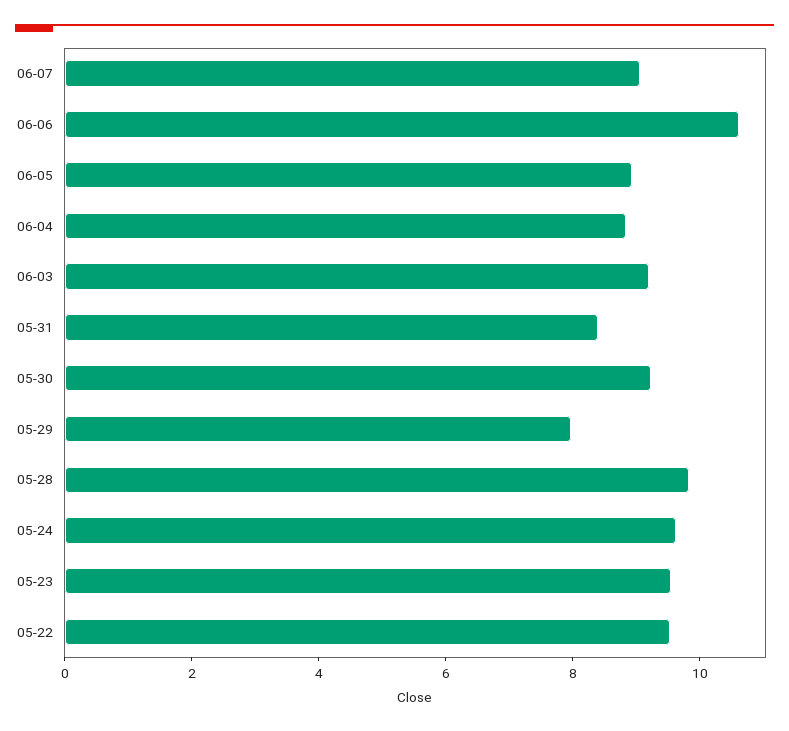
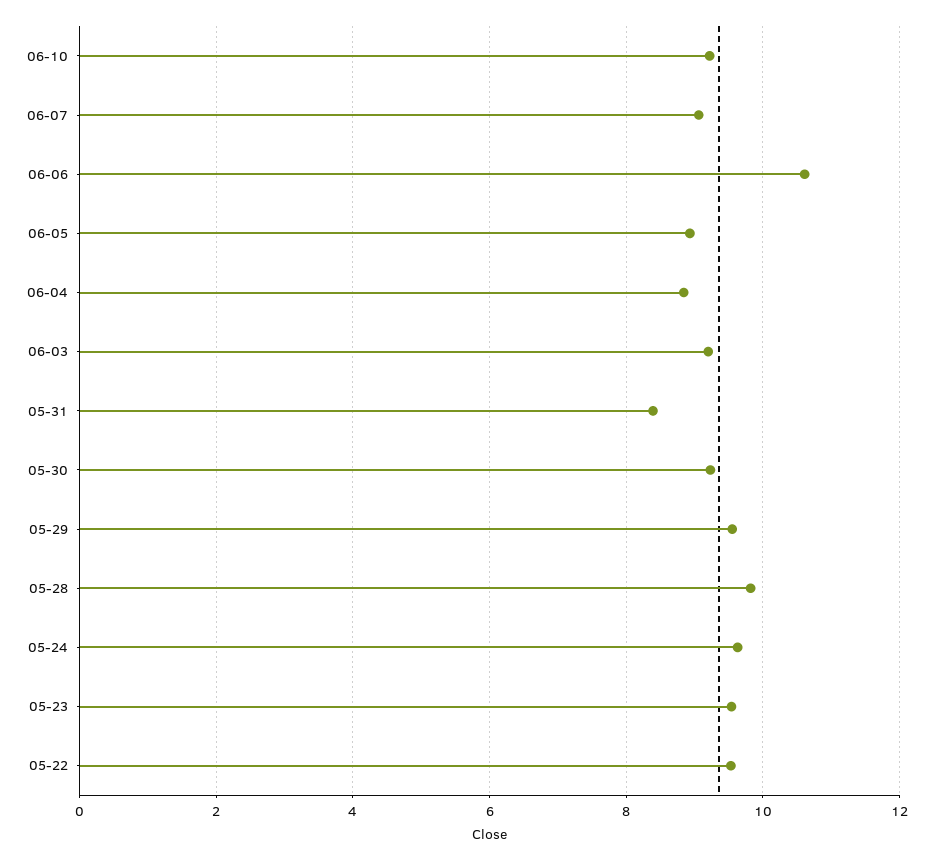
05-29: 8 -> 9.6
06-10: none -> 9.2

